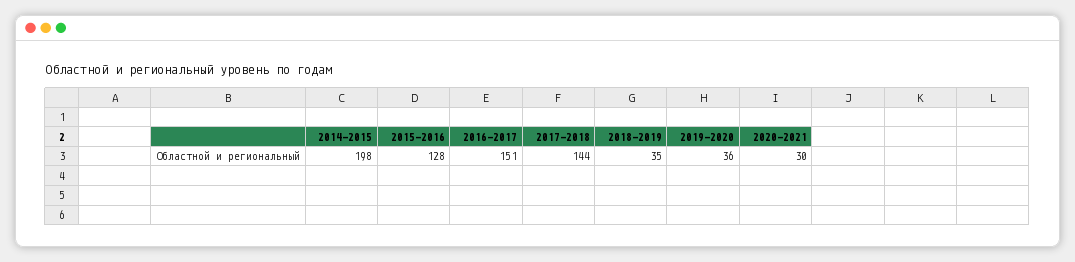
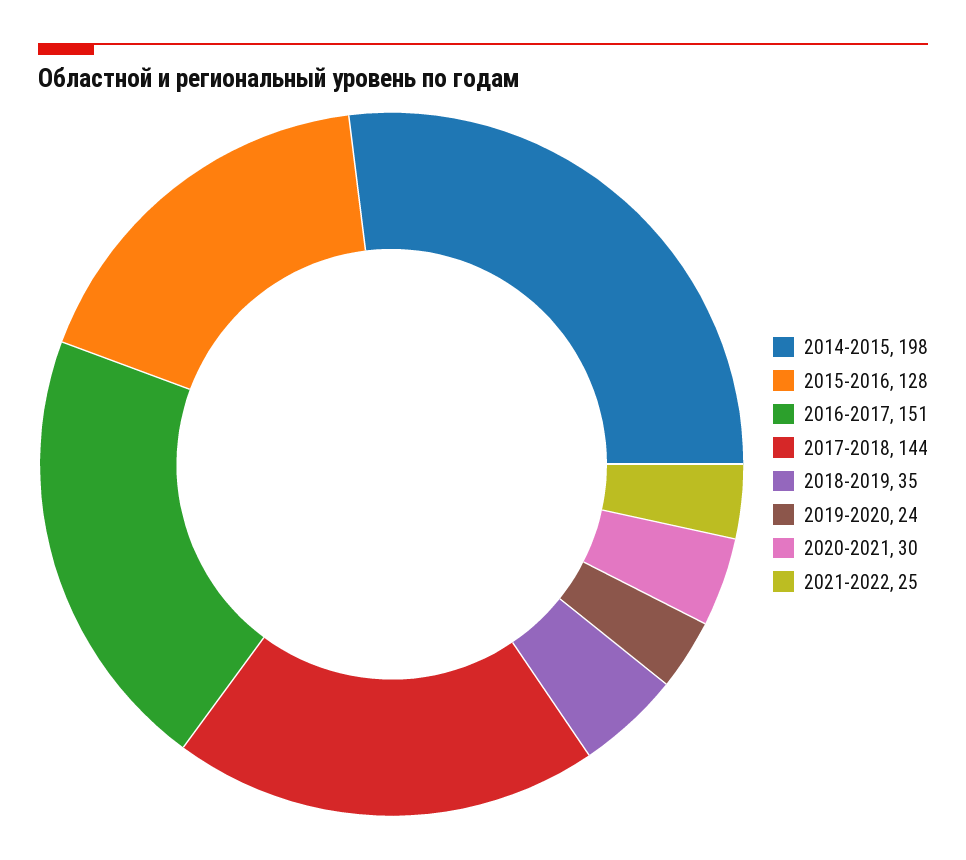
2019-2020: 36 -> 24
2021-2022: none -> 25

